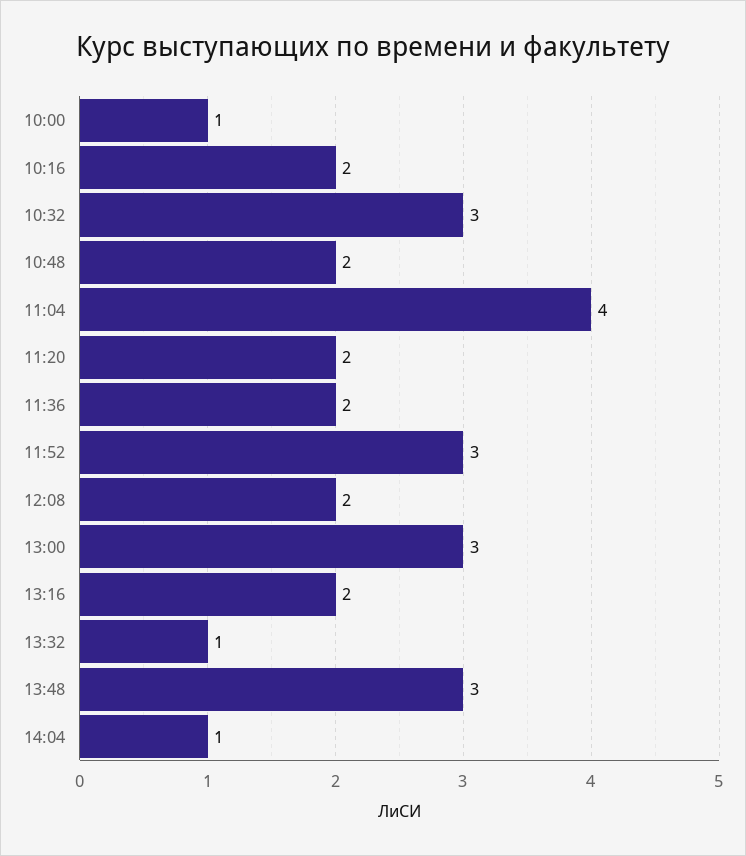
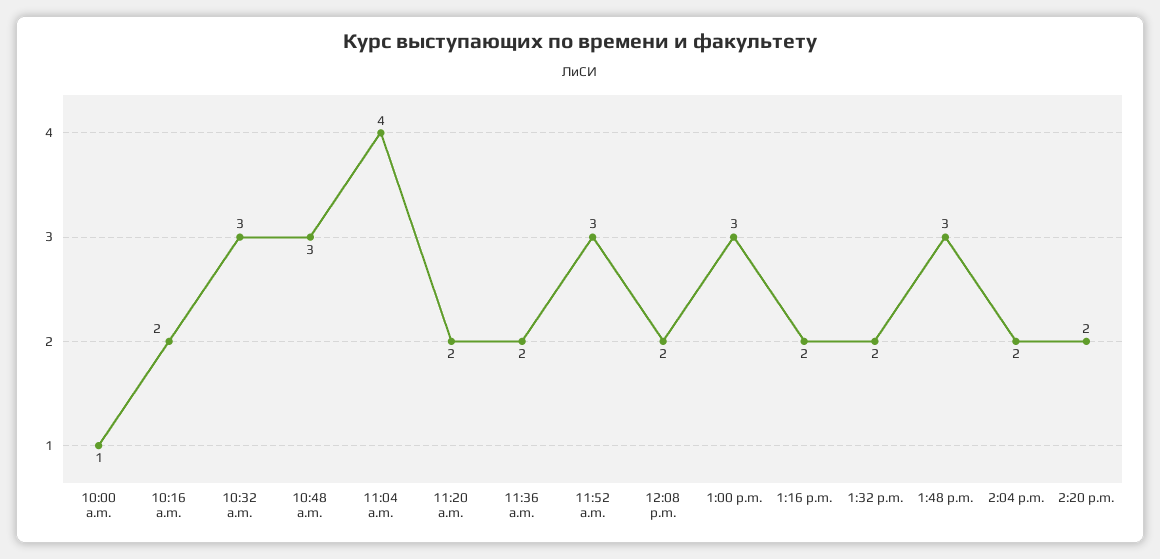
10:48: 2 -> 3
13:32: 1 -> 2
14:04: 1 -> 2
2:20 p.m.: none -> 2

